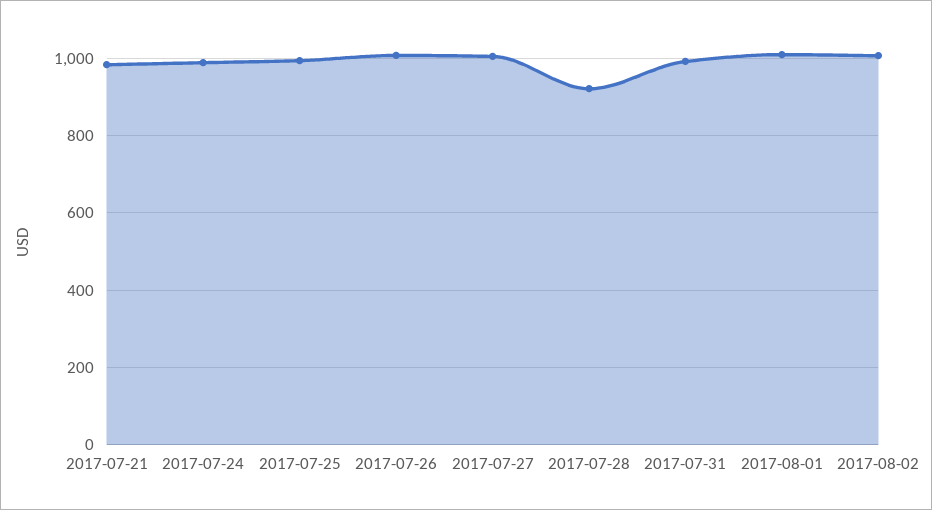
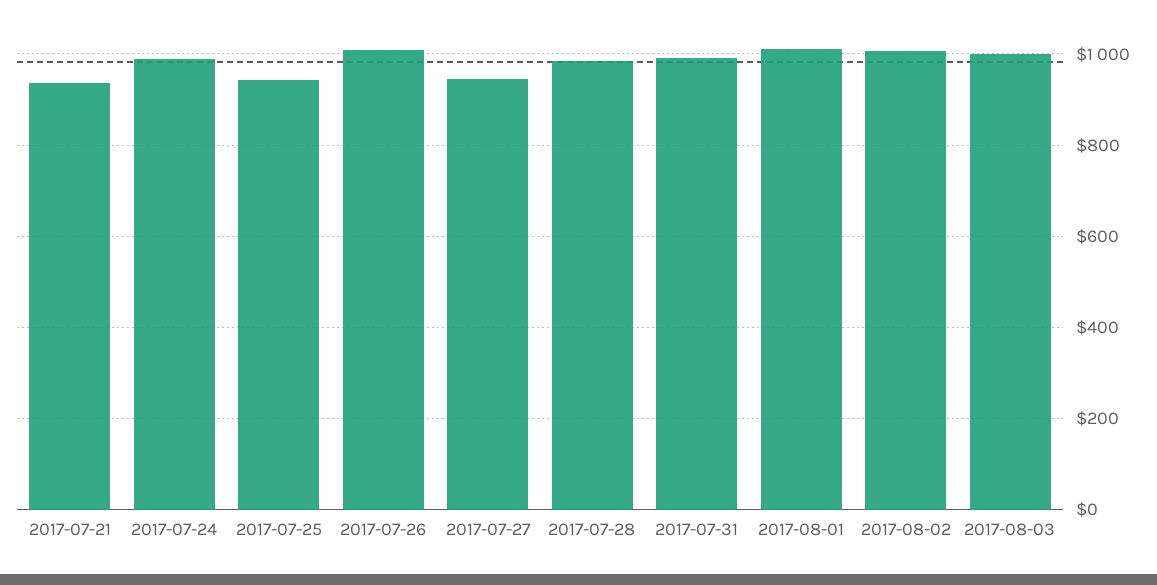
2017-07-21: 980 -> 940
2017-07-25: 1000 -> 940
2017-07-27: 1000 -> 940
2017-07-28: 920 -> 980
2017-08-03: none -> 1000

